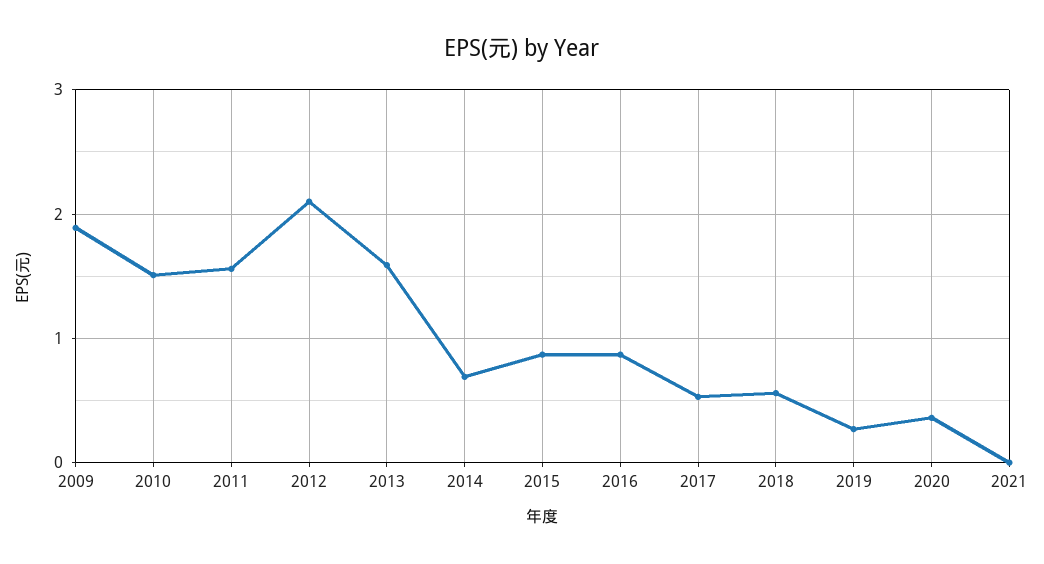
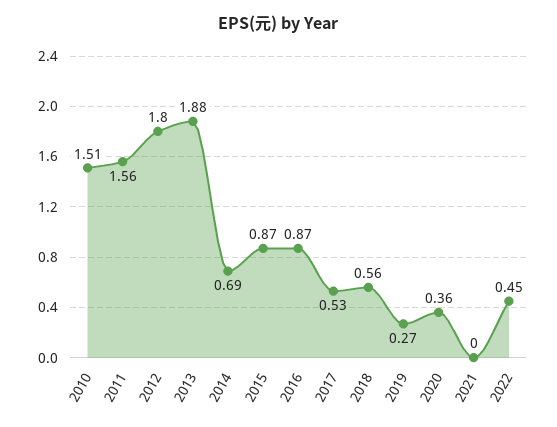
2009: 1.9 -> none
2012: 2.1 -> 1.8
2013: 1.6 -> 1.88
2022: none -> 0.45

